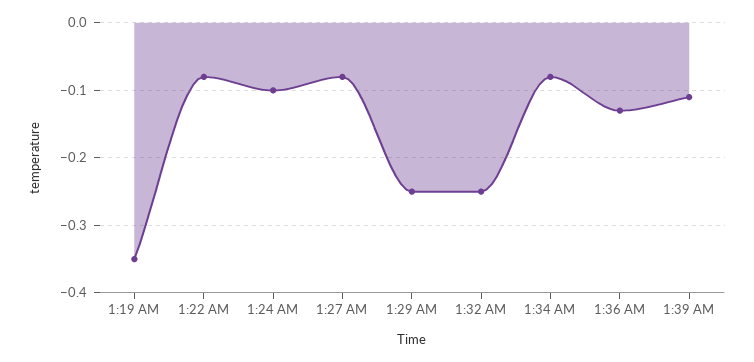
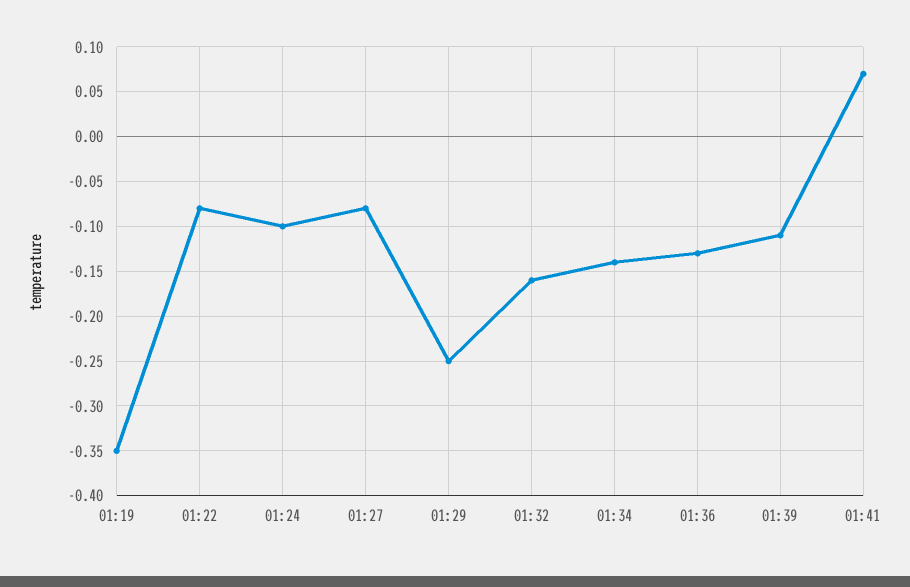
1:32 AM: -0.25 -> -0.16
1:34 AM: -0.08 -> -0.14
01:41: none -> 0.07

